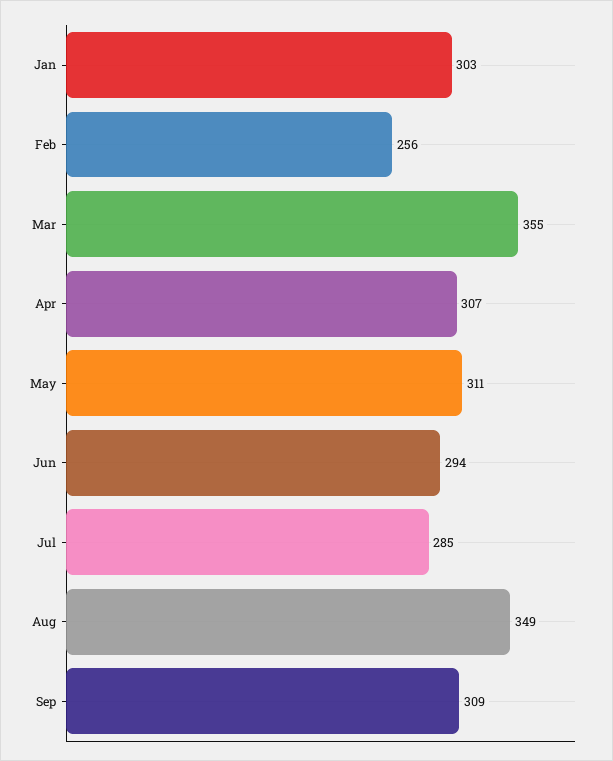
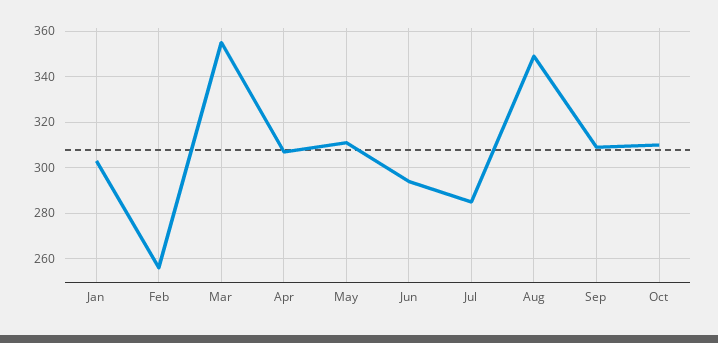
Oct: none -> 310

